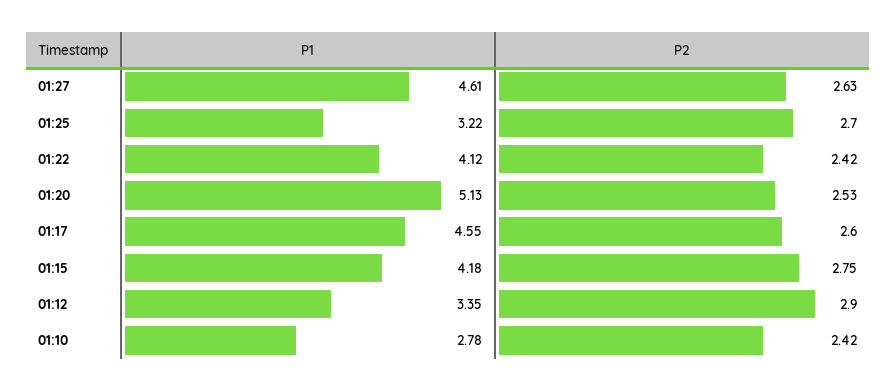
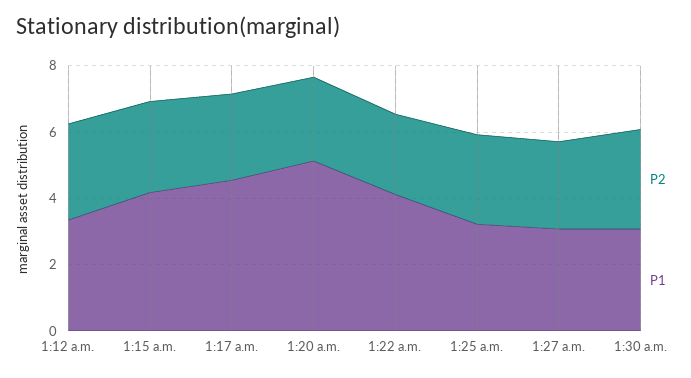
P1, 01:27: 4.61 -> 3
P1, 01:10: 2.78 -> none
P2, 01:10: 2.42 -> none
P2, 1:30 a.m.: none -> 3
P1, 1:30 a.m.: none -> 3

